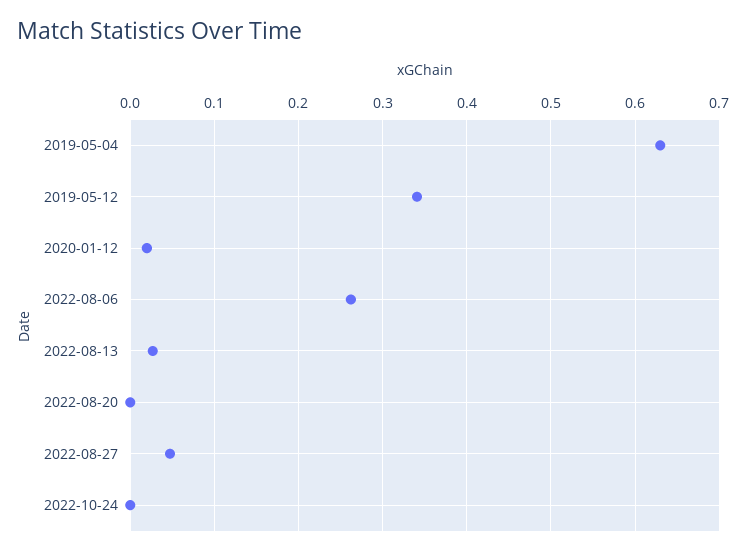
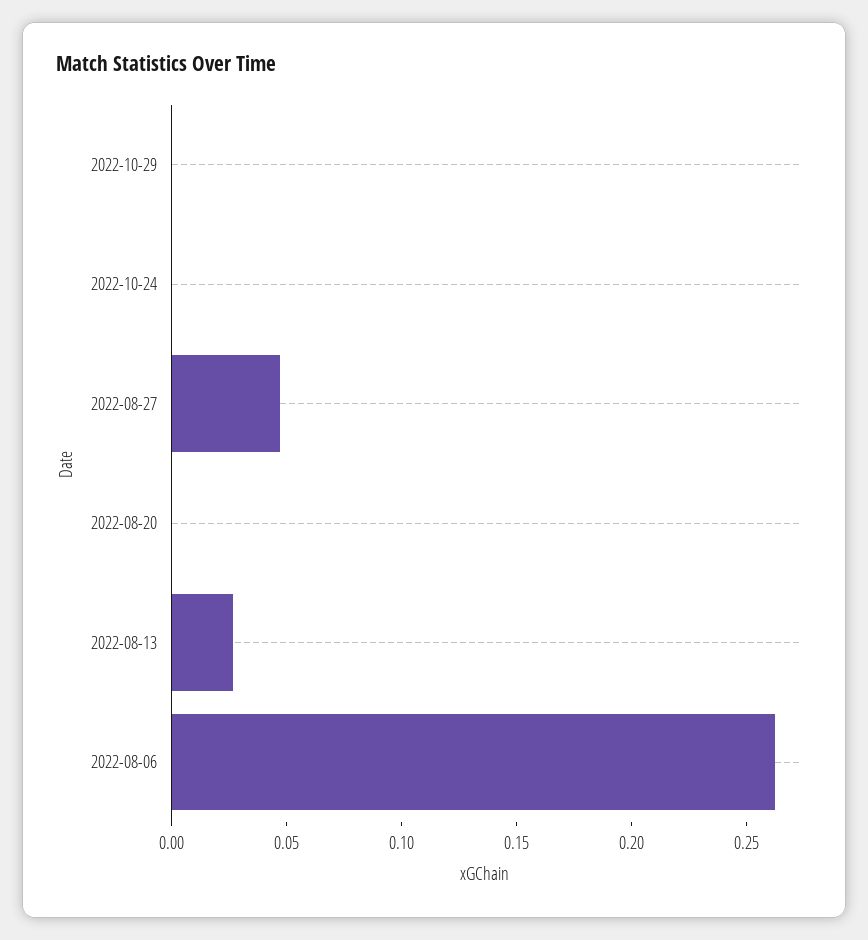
2019-05-04: 0.63 -> none
2019-05-12: 0.34 -> none
2020-01-12: 0.02 -> none
2022-10-29: none -> 0

